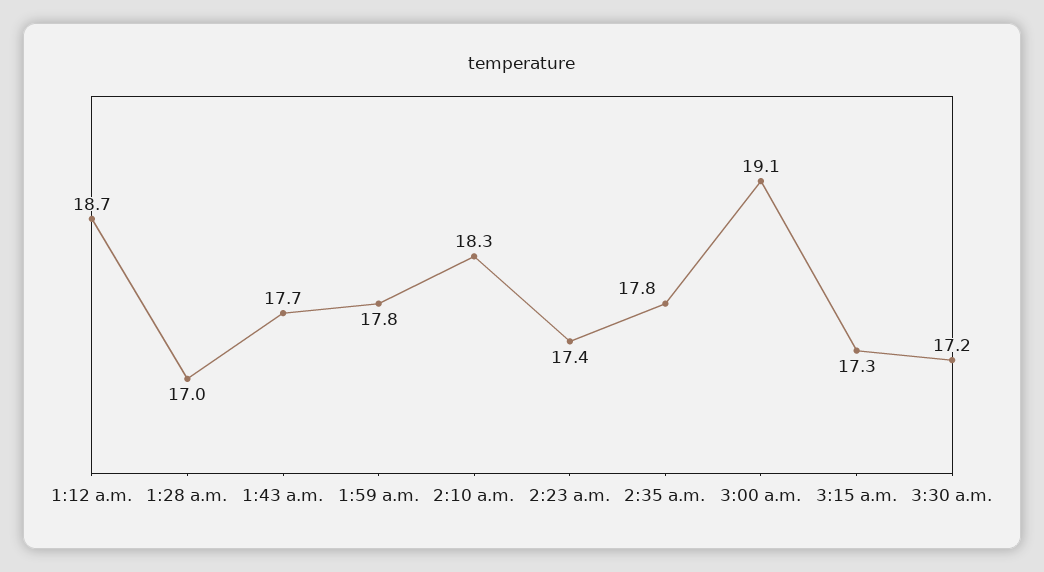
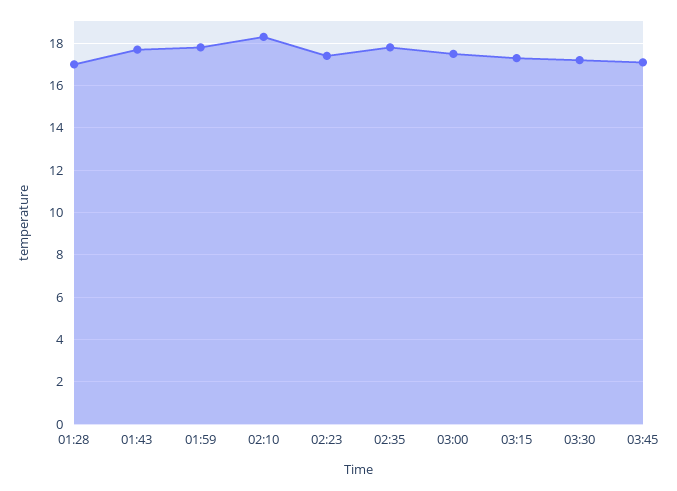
1:12 a.m.: 18.7 -> none
3:00 a.m.: 19.1 -> 17.5
03:45: none -> 17

